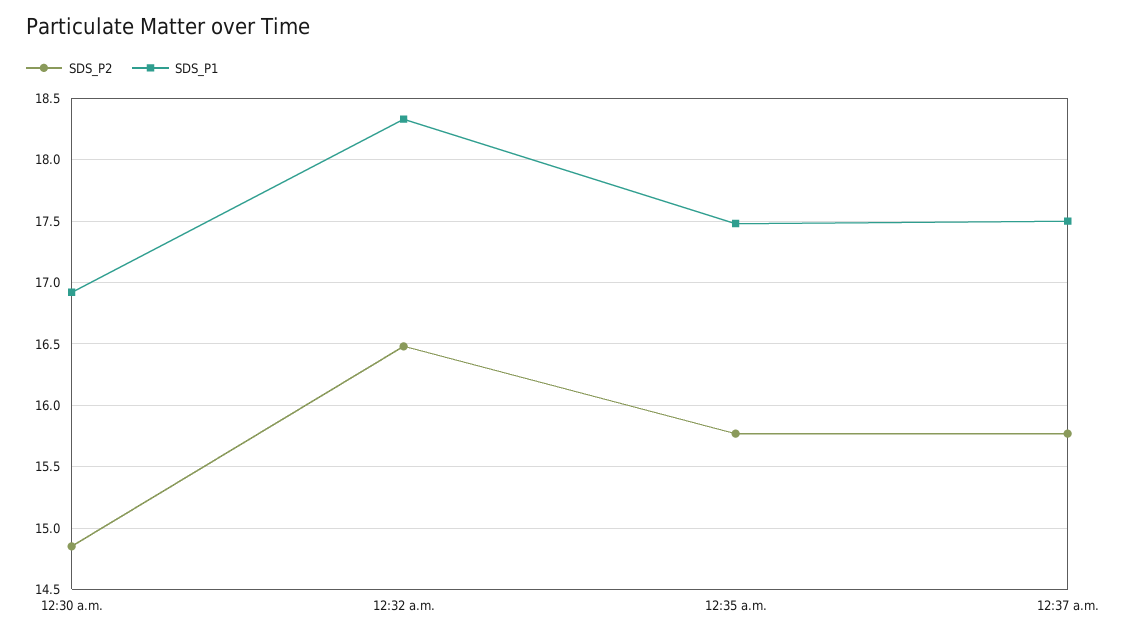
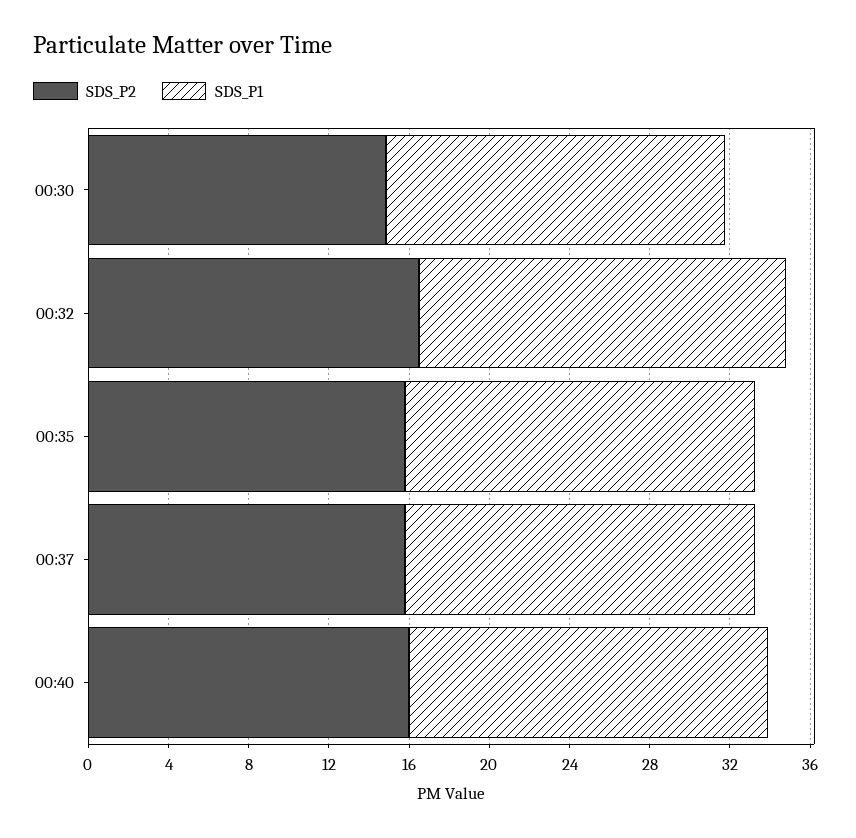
SDS_P2, 00:40: none -> 16
SDS_P1, 00:40: none -> 18

